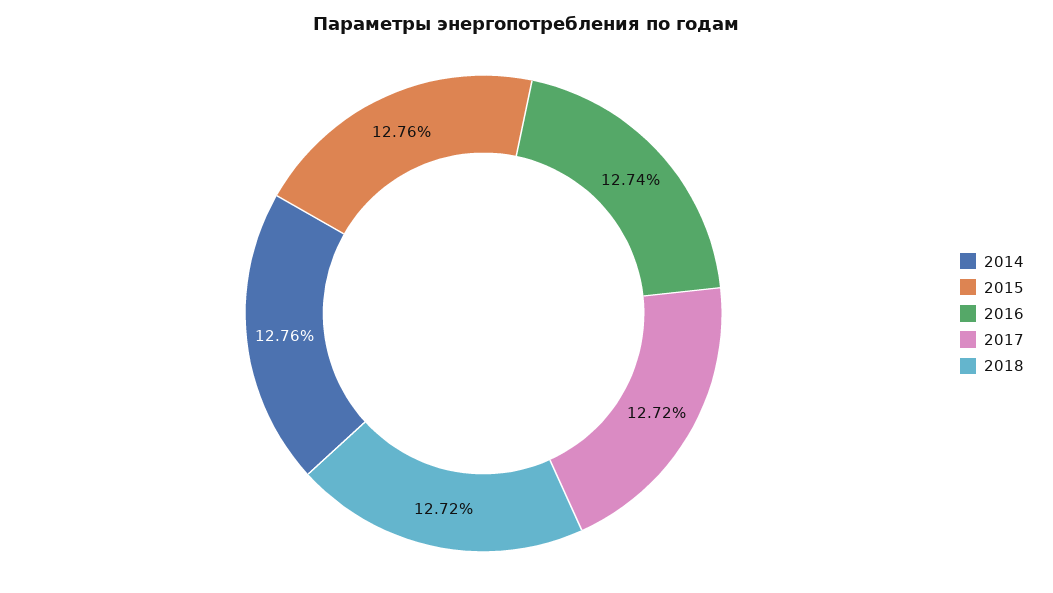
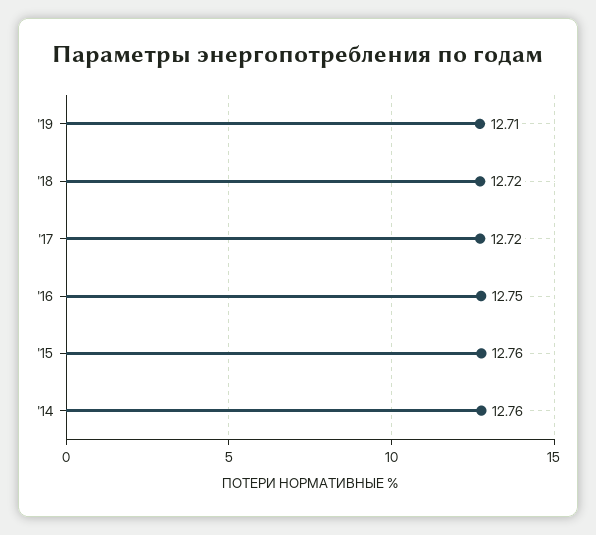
2016: 12.74 -> 12.75
'19: none -> 12.71

